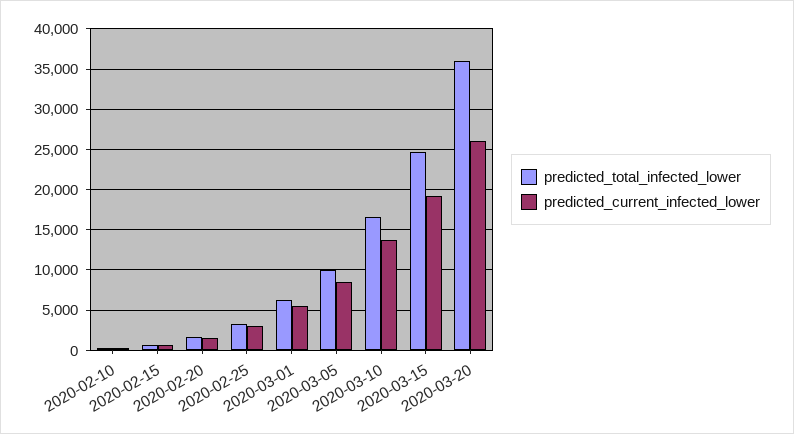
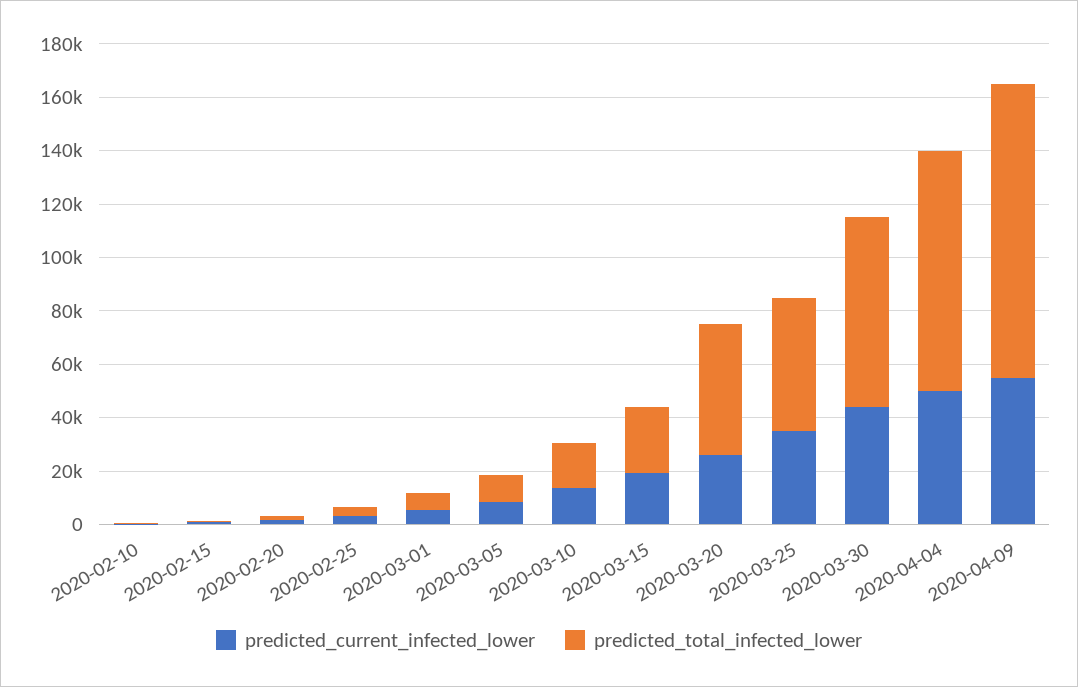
predicted_total_infected_lower, 2020-03-20: 36000 -> 50000
predicted_current_infected_lower, 2020-03-25: none -> 35000
predicted_total_infected_lower, 2020-03-25: none -> 50000
predicted_current_infected_lower, 2020-03-30: none -> 45000
predicted_total_infected_lower, 2020-03-30: none -> 70000
predicted_current_infected_lower, 2020-04-04: none -> 50000
predicted_total_infected_lower, 2020-04-04: none -> 90000
predicted_current_infected_lower, 2020-04-09: none -> 55000
predicted_total_infected_lower, 2020-04-09: none -> 110000

